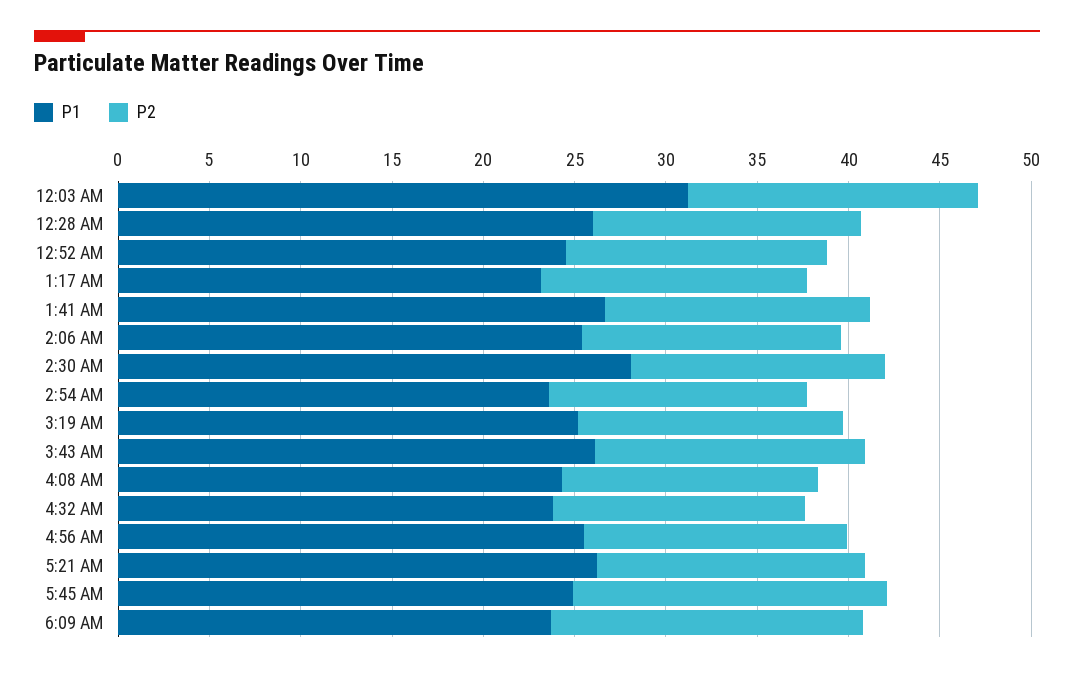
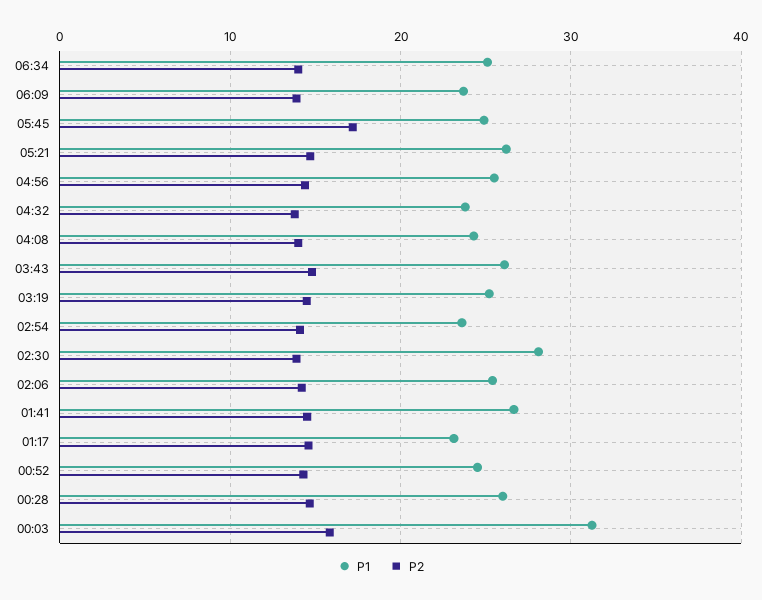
P2, 6:09 AM: 17 -> 14
P1, 06:34: none -> 25
P2, 06:34: none -> 14

